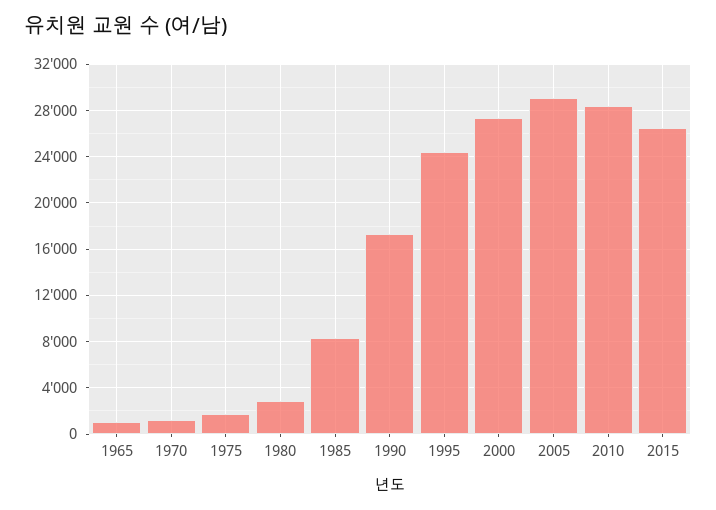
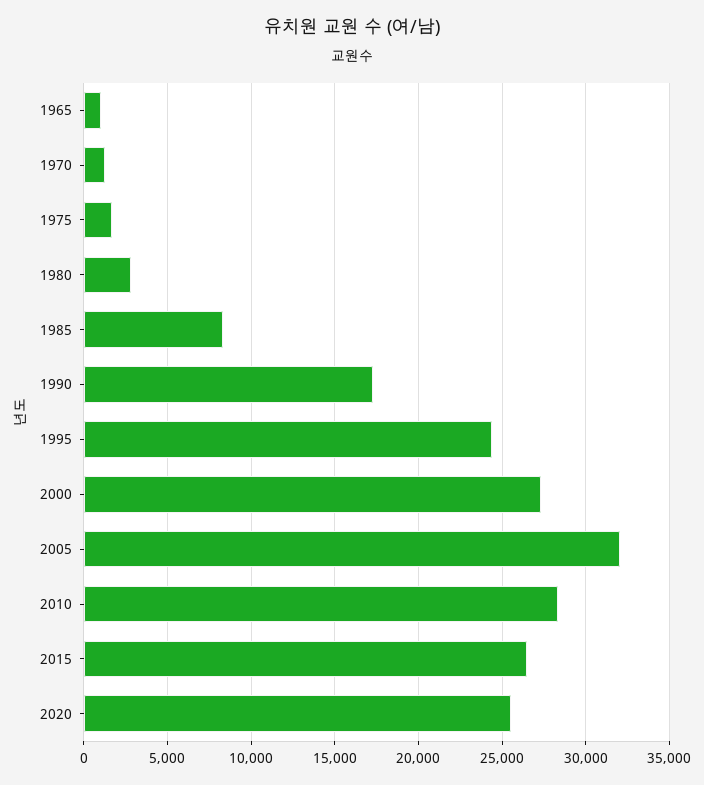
2005: 29000 -> 32000
2020: none -> 25500

